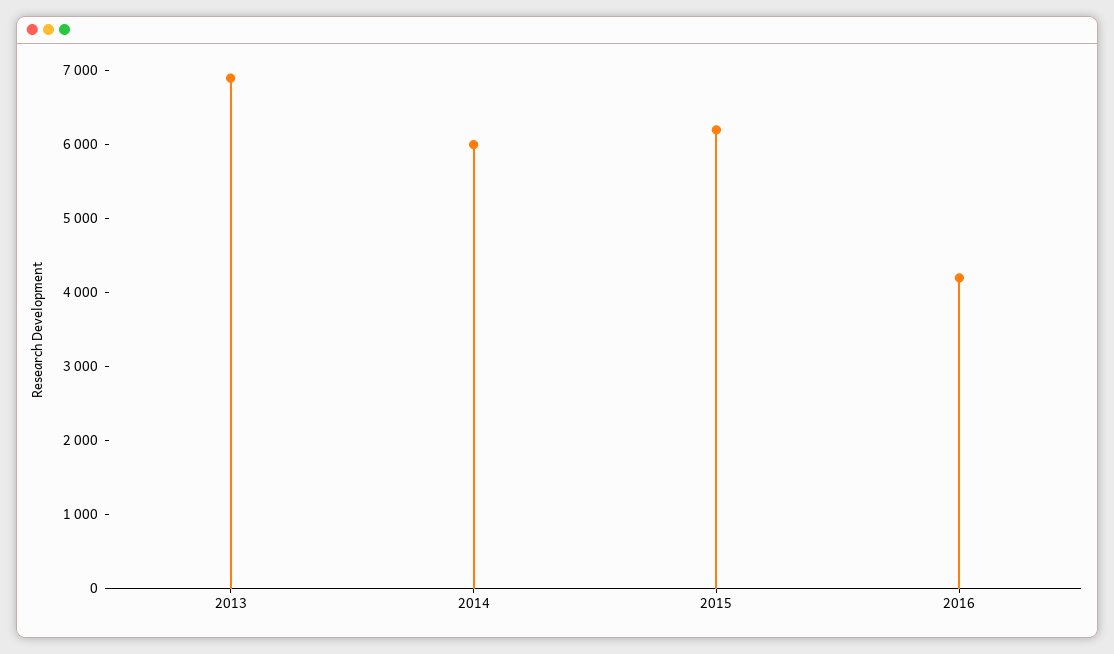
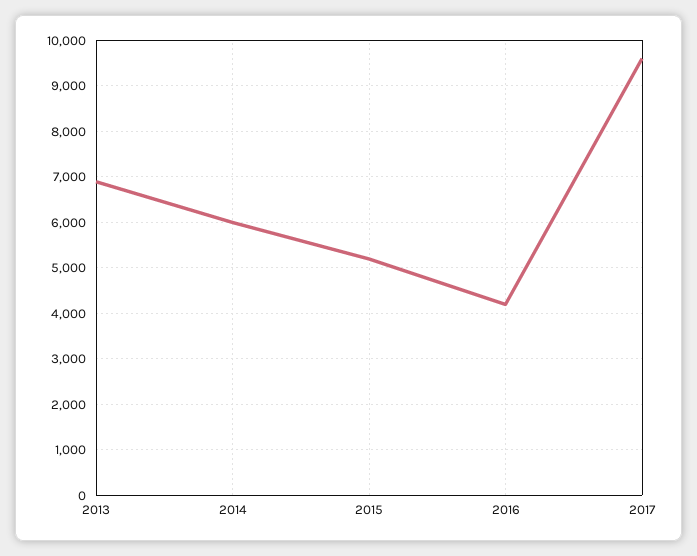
2015: 6200 -> 5200
2017: none -> 9600

